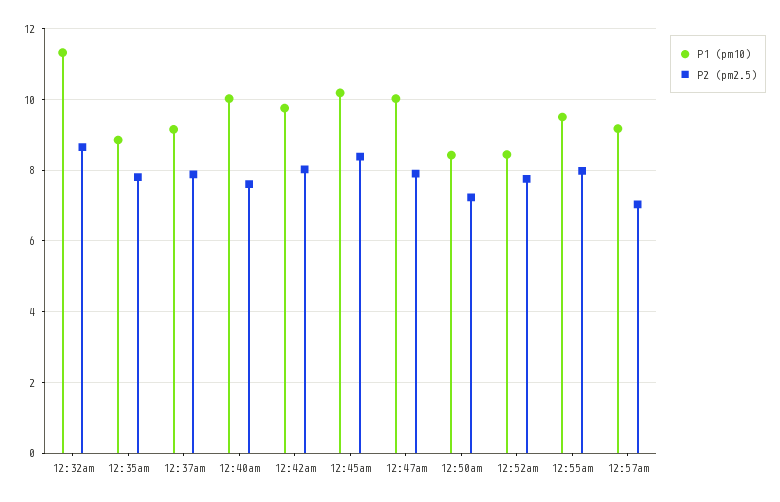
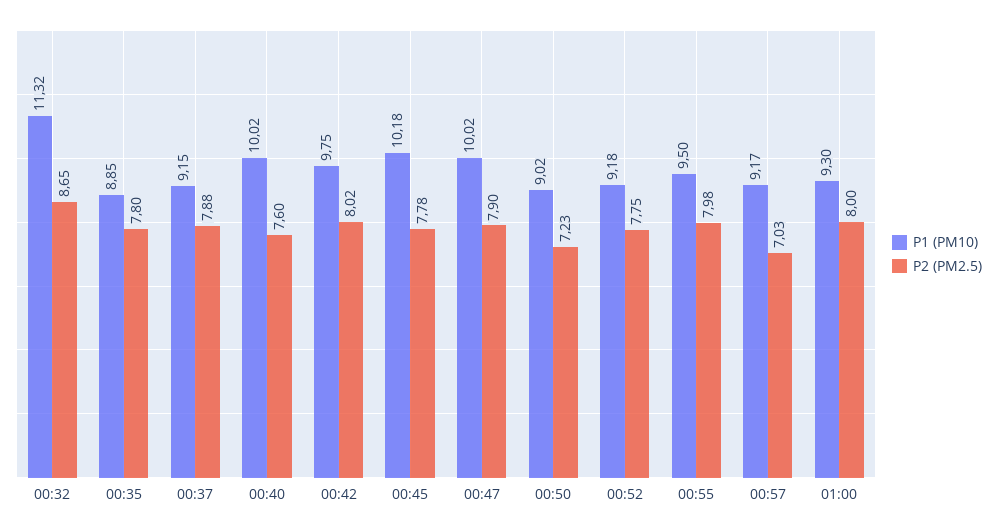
P2 (pm2.5), 12:45am: 8.4 -> 7.78
P1 (pm10), 12:50am: 8.4 -> 9.02
P1 (pm10), 12:52am: 8.4 -> 9.18
P1 (pm10), 01:00: none -> 9.3
P2 (pm2.5), 01:00: none -> 8

